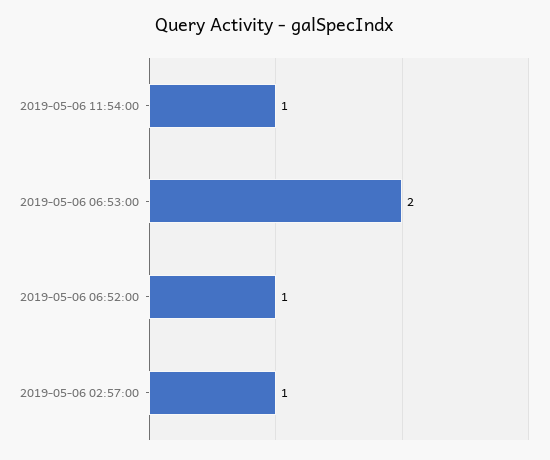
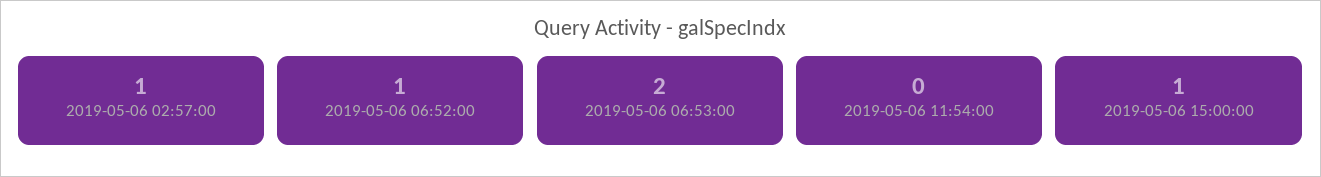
2019-05-06 11:54:00: 1 -> 0
2019-05-06 15:00:00: none -> 1

